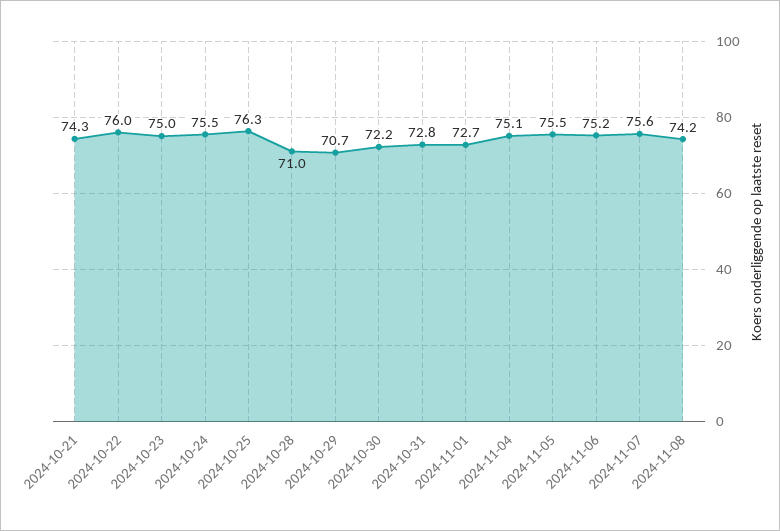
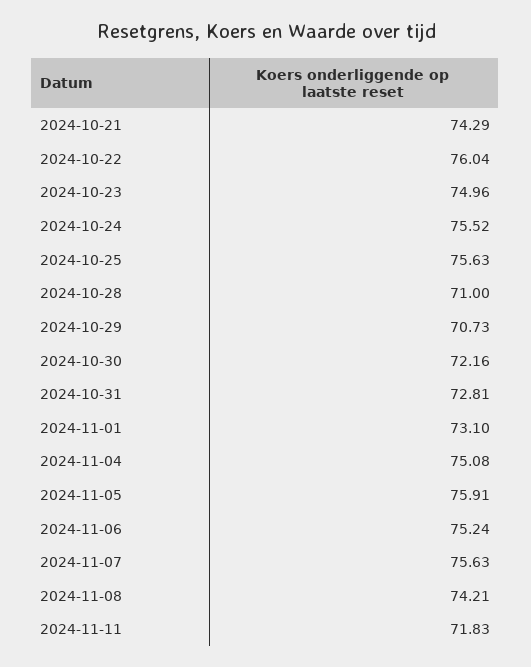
2024-10-25: 76.3 -> 75.63
2024-11-01: 72.7 -> 73.1
2024-11-05: 75.5 -> 75.91
2024-11-11: none -> 71.83

